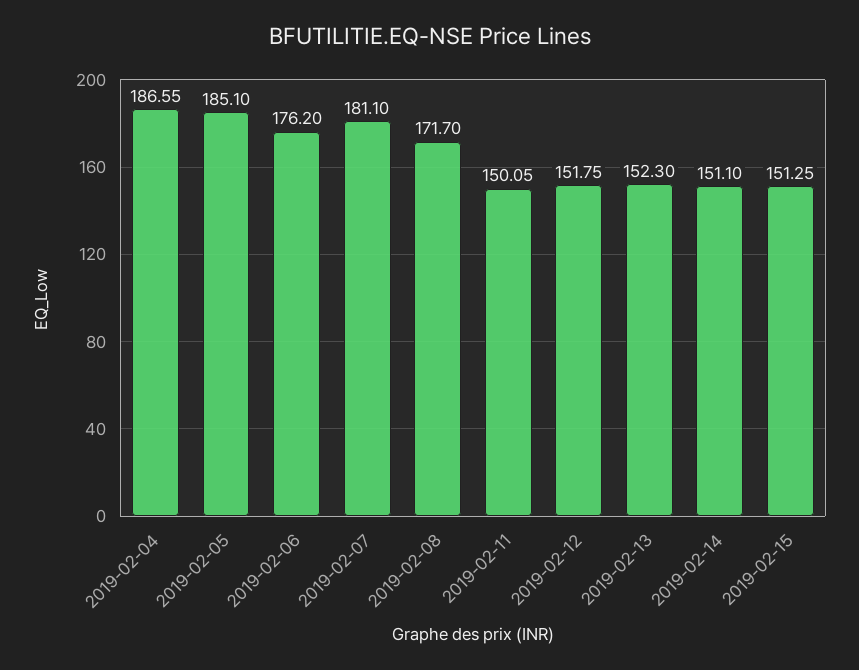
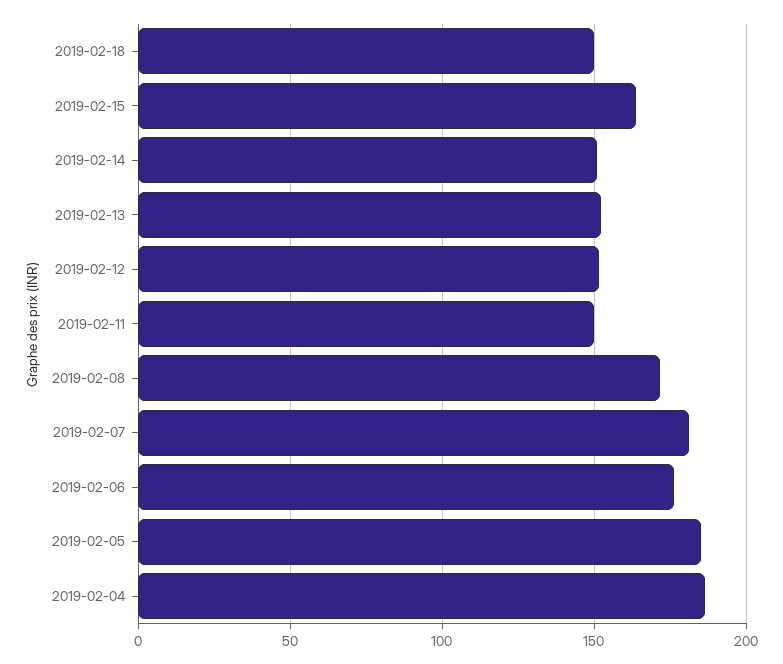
2019-02-15: 151.25 -> 165
2019-02-18: none -> 150

